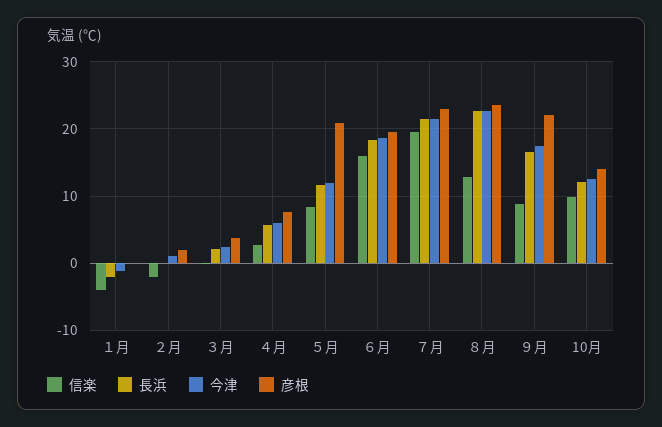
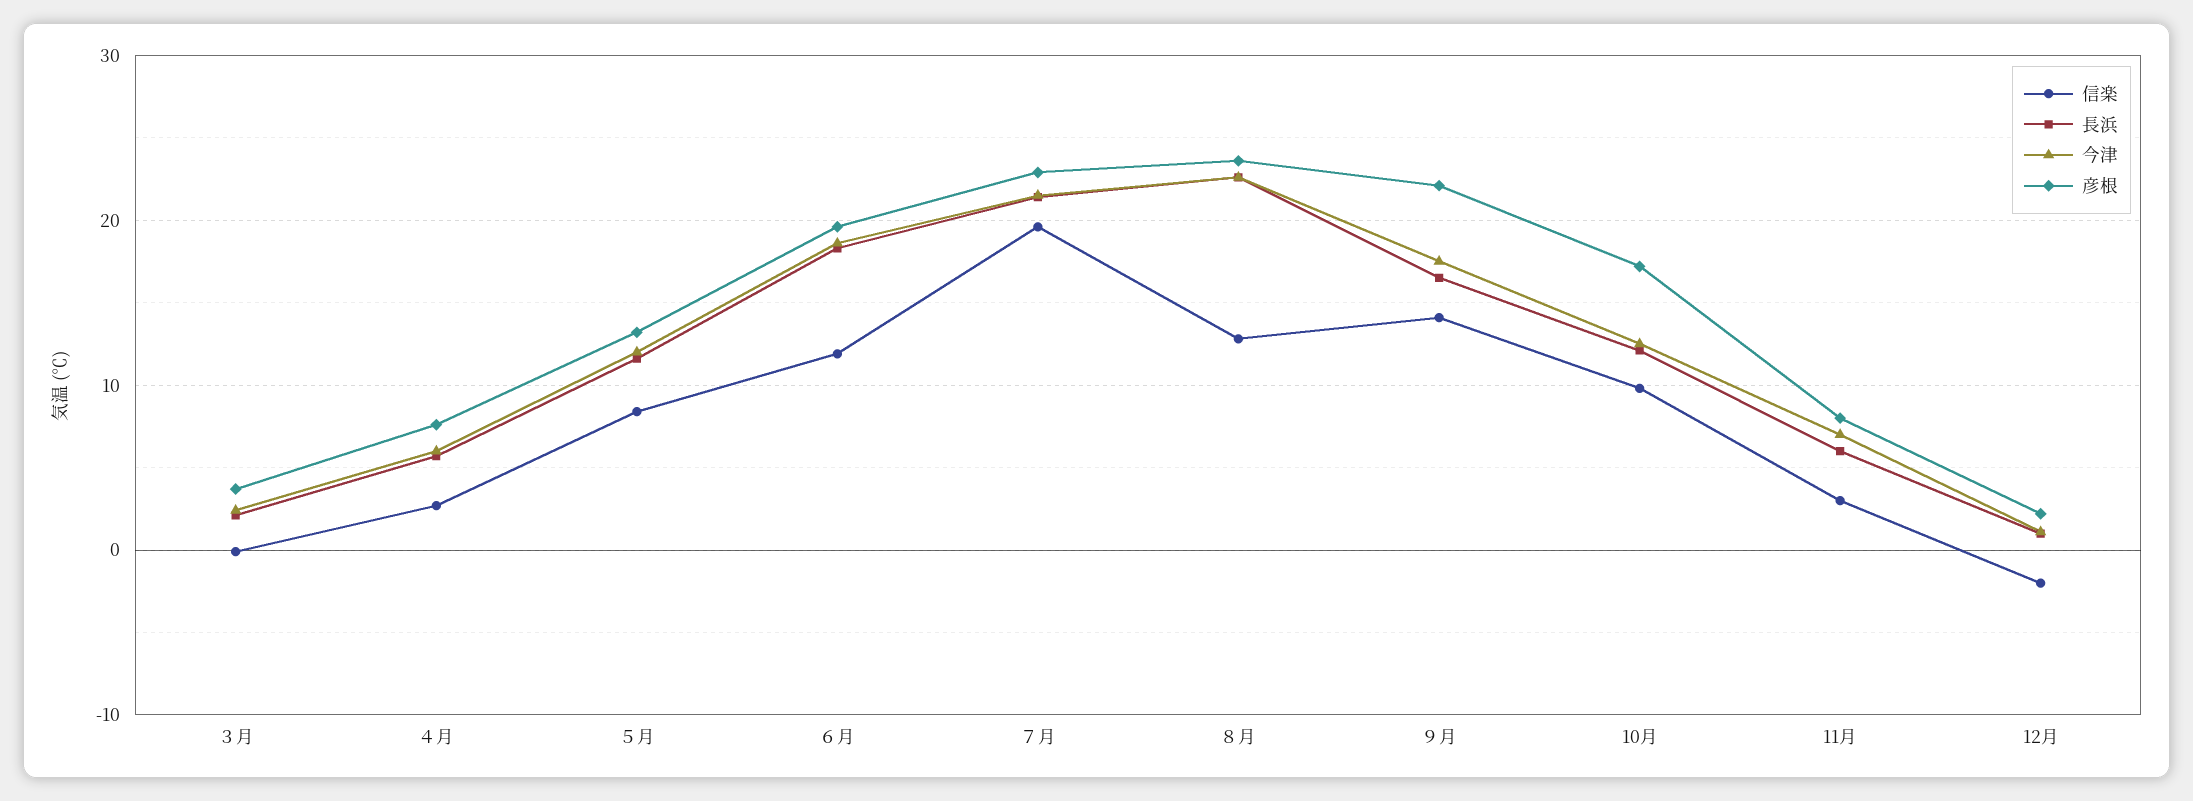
信楽, １月: -4 -> none
長浜, １月: -2 -> none
今津, １月: -1 -> none
彦根, １月: 0 -> none
信楽, ２月: -2 -> none
長浜, ２月: 0 -> none
今津, ２月: 1 -> none
彦根, ２月: 2 -> none
彦根, ５月: 21 -> 13
信楽, ６月: 16 -> 12
信楽, ９月: 9 -> 14
彦根, 10月: 14 -> 17
信楽, 11月: none -> 3
長浜, 11月: none -> 6
今津, 11月: none -> 7
彦根, 11月: none -> 8
信楽, 12月: none -> -2
長浜, 12月: none -> 1
今津, 12月: none -> 1
彦根, 12月: none -> 2

